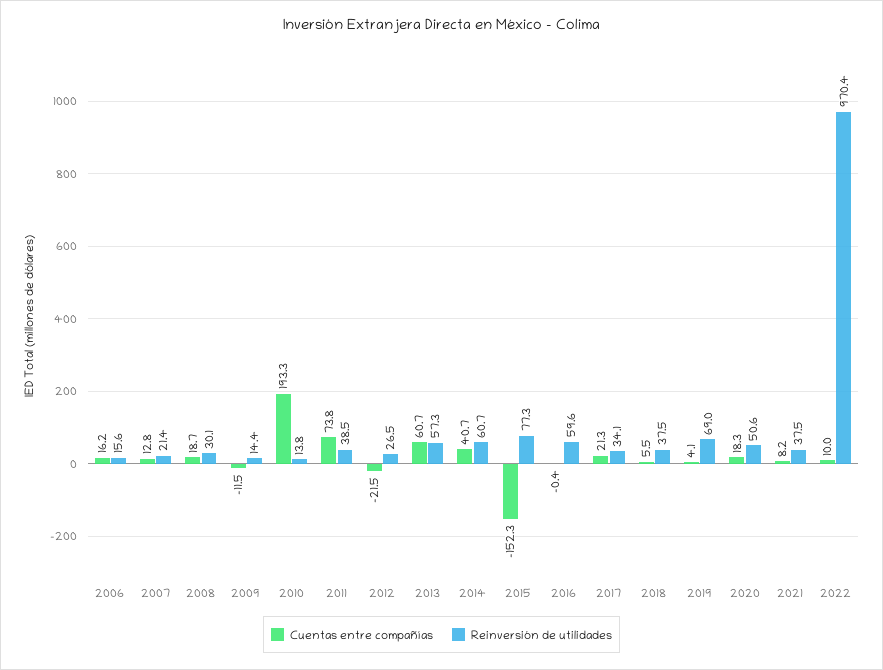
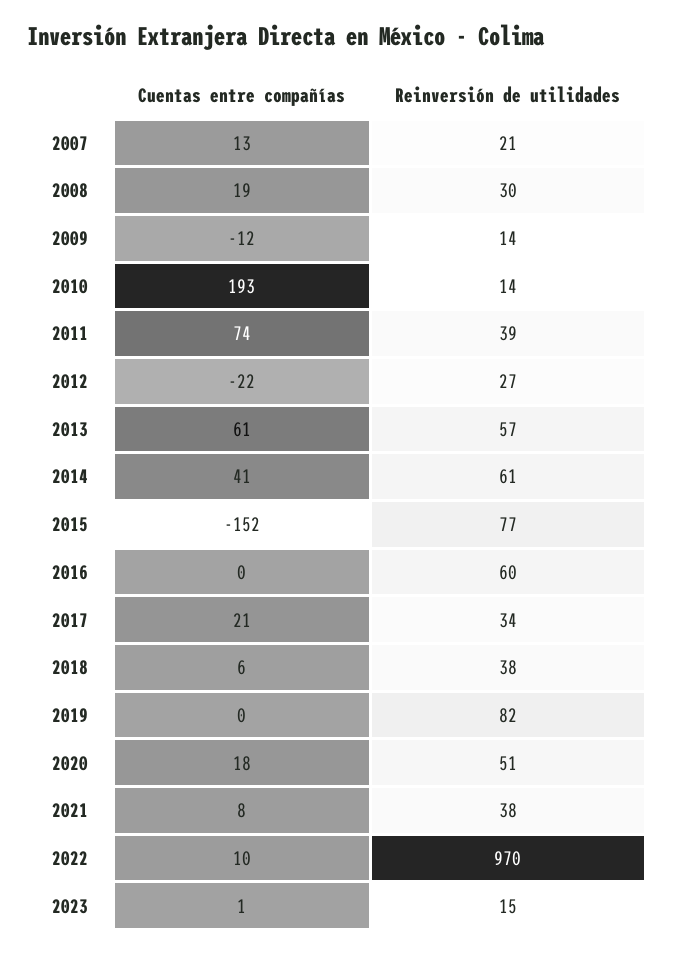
Cuentas entre compañías, 2006: 16.2 -> none
Reinversión de utilidades, 2006: 15.6 -> none
Cuentas entre compañías, 2019: 4.1 -> 0
Reinversión de utilidades, 2019: 69 -> 82
Cuentas entre compañías, 2023: none -> 1
Reinversión de utilidades, 2023: none -> 15

